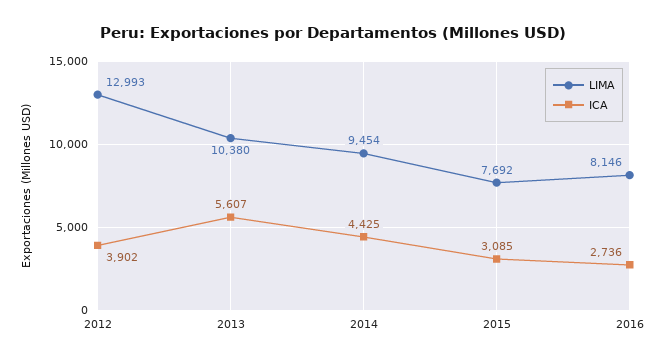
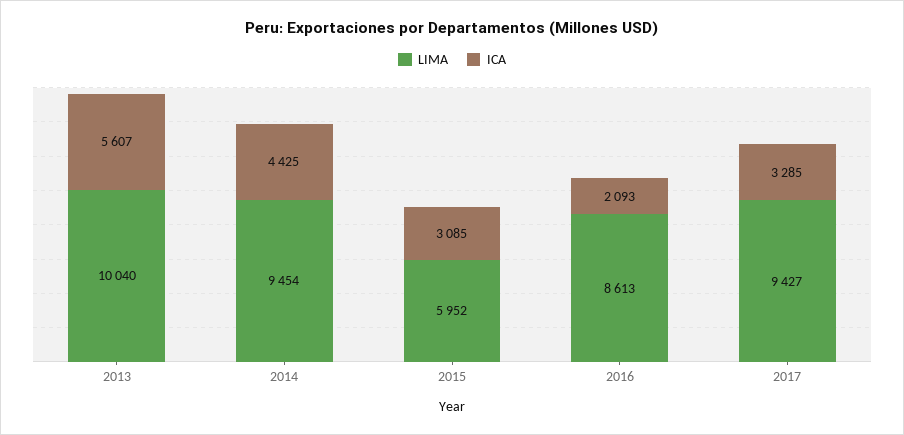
LIMA, 2012: 12993 -> none
ICA, 2012: 3902 -> none
LIMA, 2013: 10380 -> 10040
LIMA, 2015: 7692 -> 5952
LIMA, 2016: 8146 -> 8613
ICA, 2016: 2736 -> 2093
LIMA, 2017: none -> 9427
ICA, 2017: none -> 3285

